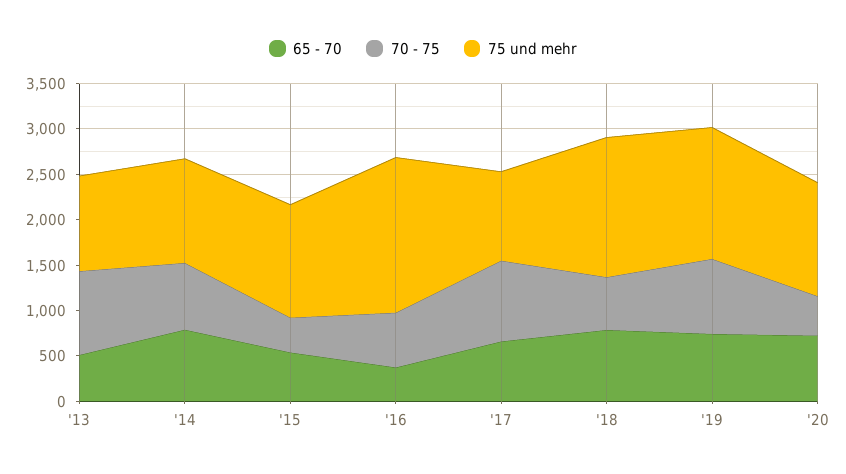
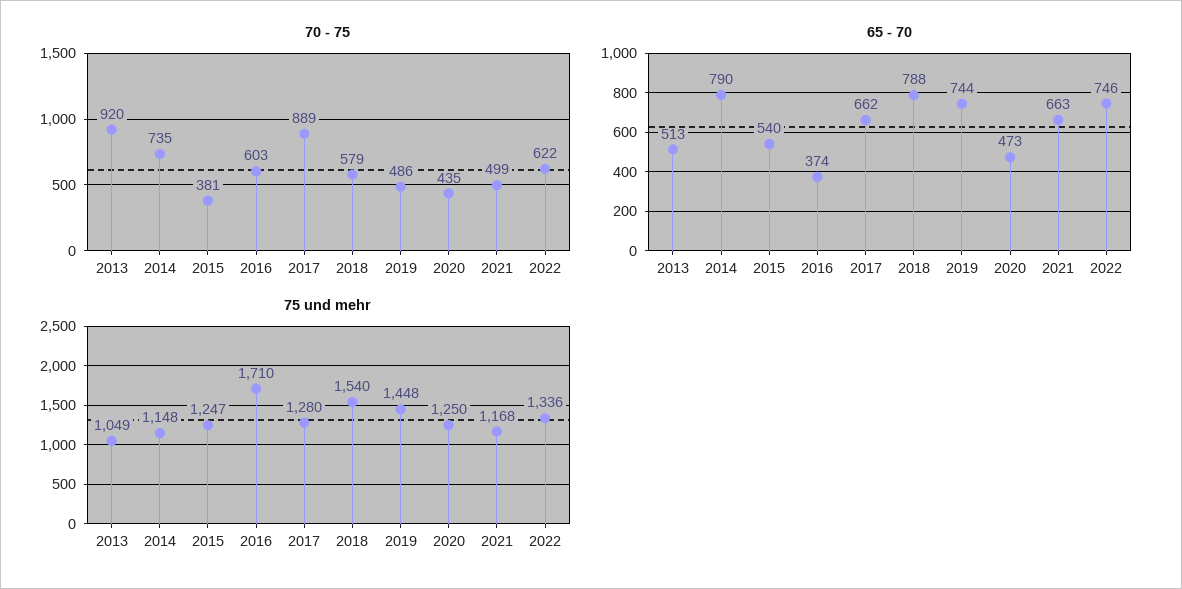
75 und mehr, '17: 1000 -> 1280
70 - 75, '19: 800 -> 486
65 - 70, '20: 700 -> 473
70 - 75, 2021: none -> 499
70 - 75, 2022: none -> 622
65 - 70, 2021: none -> 663
65 - 70, 2022: none -> 746
75 und mehr, 2021: none -> 1168
75 und mehr, 2022: none -> 1336

